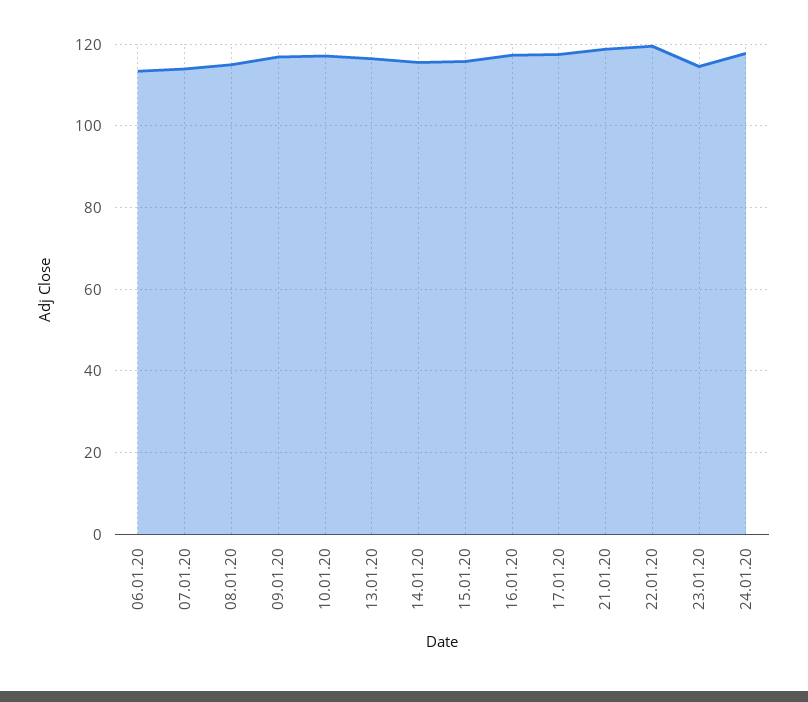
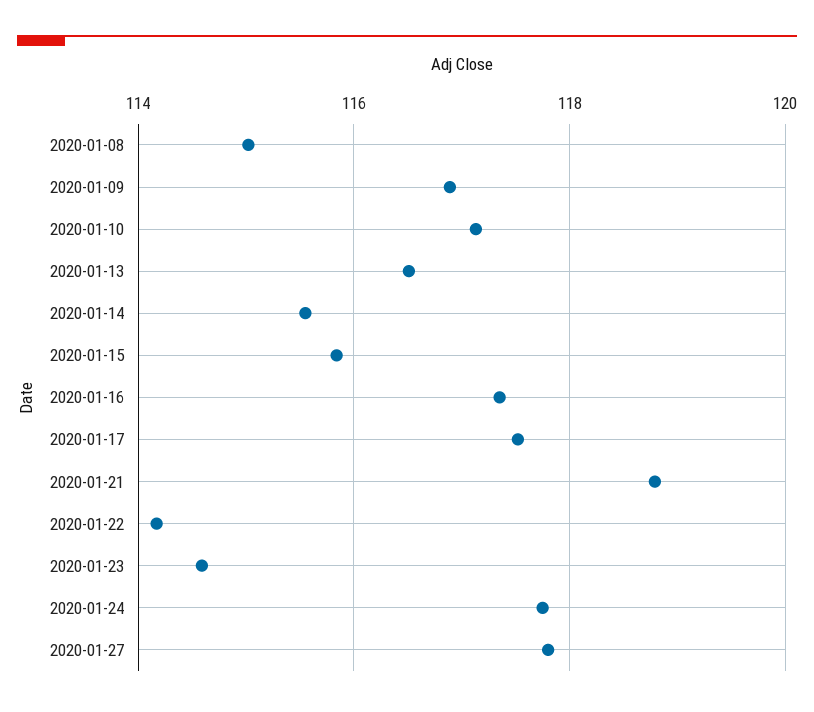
06.01.20: 114 -> none
07.01.20: 114 -> none
22.01.20: 120 -> 114.2
2020-01-27: none -> 117.8

